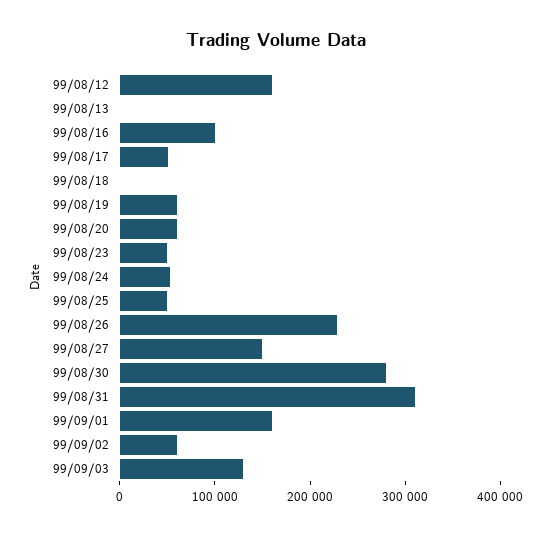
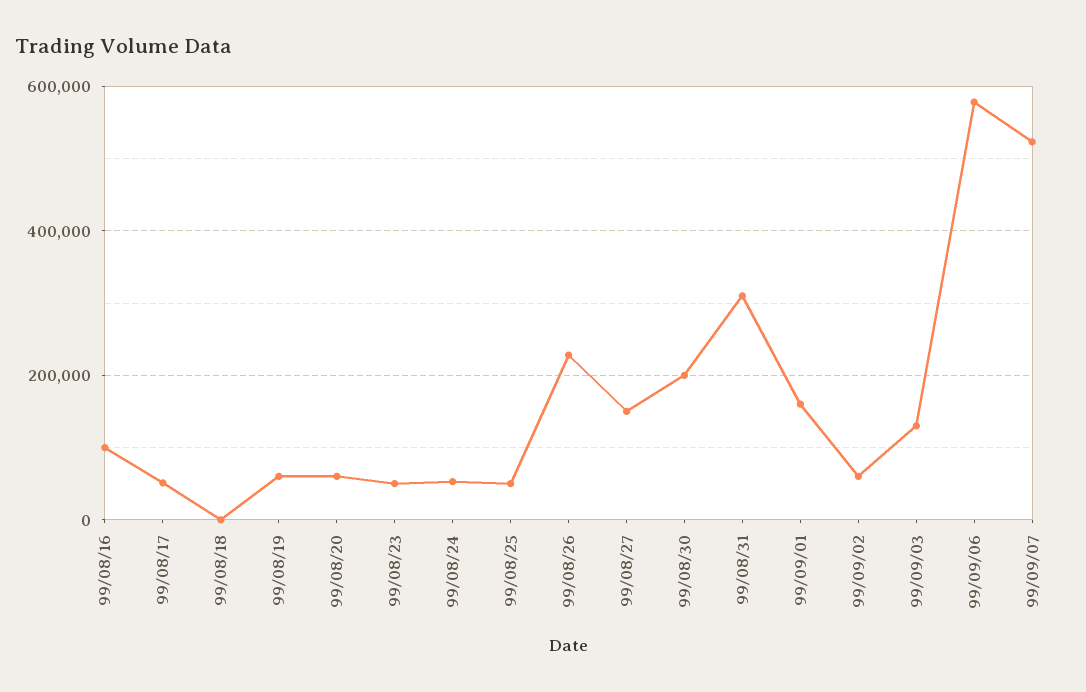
99/08/12: 160000 -> none
99/08/13: 0 -> none
99/08/30: 280000 -> 200000
99/09/06: none -> 580000
99/09/07: none -> 520000

